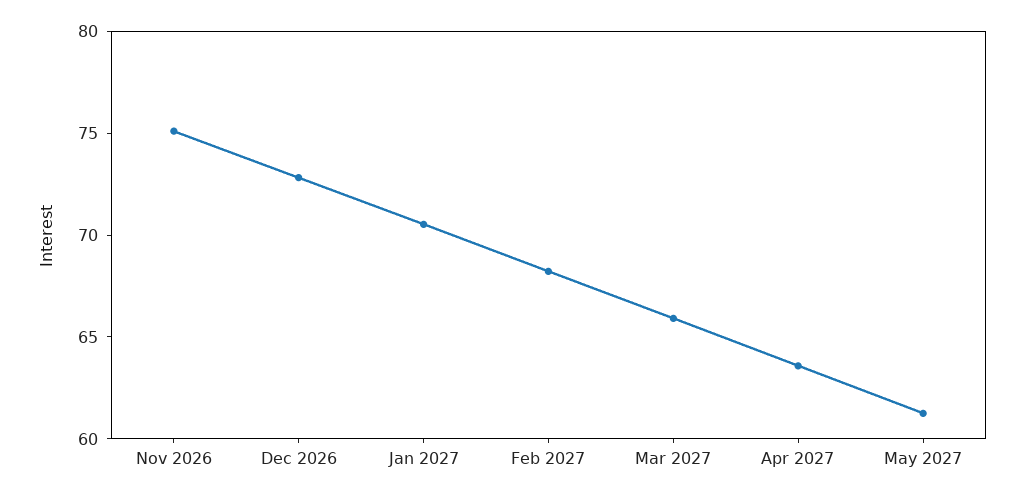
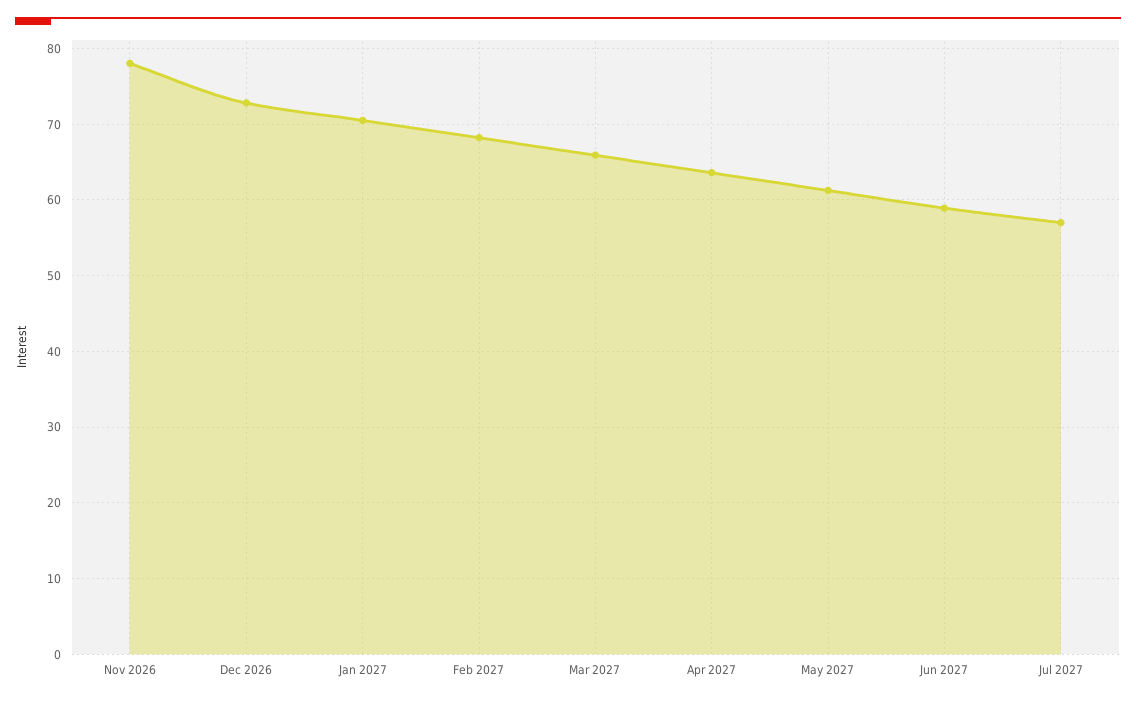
Nov 2026: 75 -> 78
Jun 2027: none -> 59
Jul 2027: none -> 57

